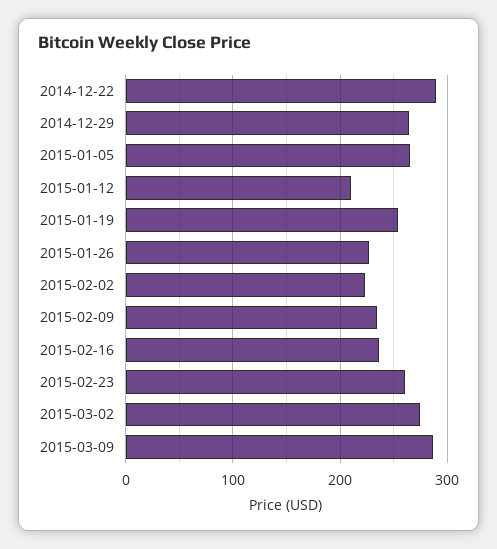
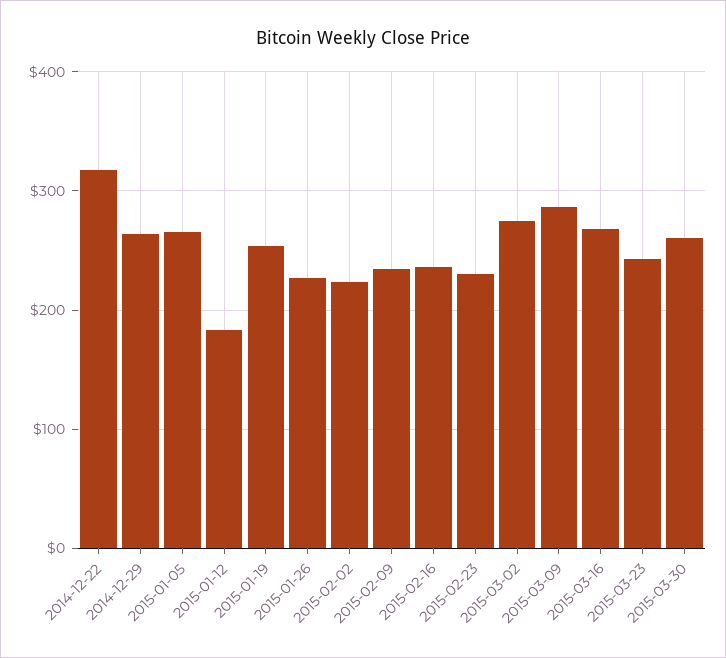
2014-12-22: 290 -> 320
2015-01-12: 210 -> 180
2015-02-23: 260 -> 230
2015-03-16: none -> 270
2015-03-23: none -> 240
2015-03-30: none -> 260

